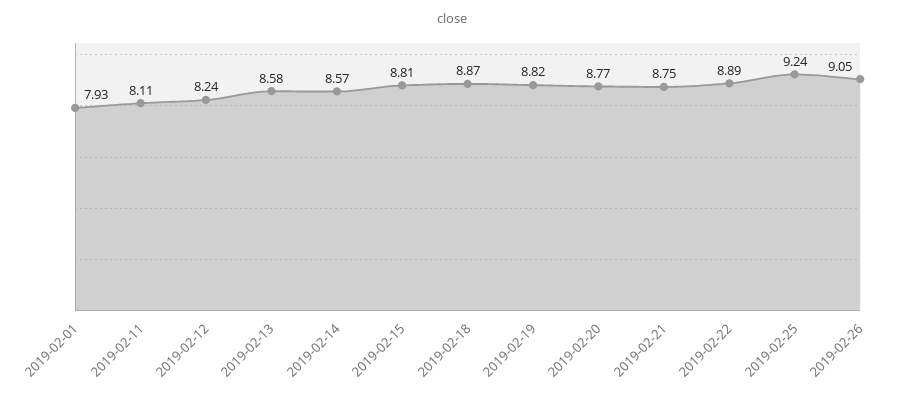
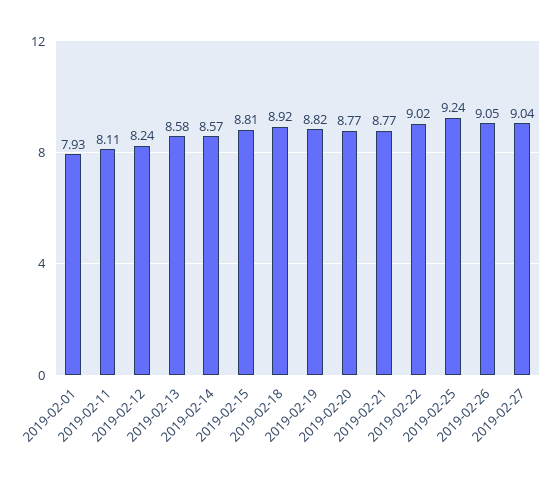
2019-02-18: 8.87 -> 8.92
2019-02-21: 8.75 -> 8.77
2019-02-22: 8.89 -> 9.02
2019-02-27: none -> 9.04

